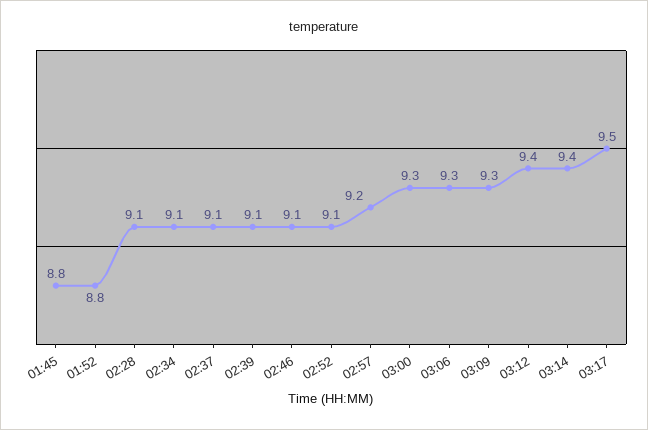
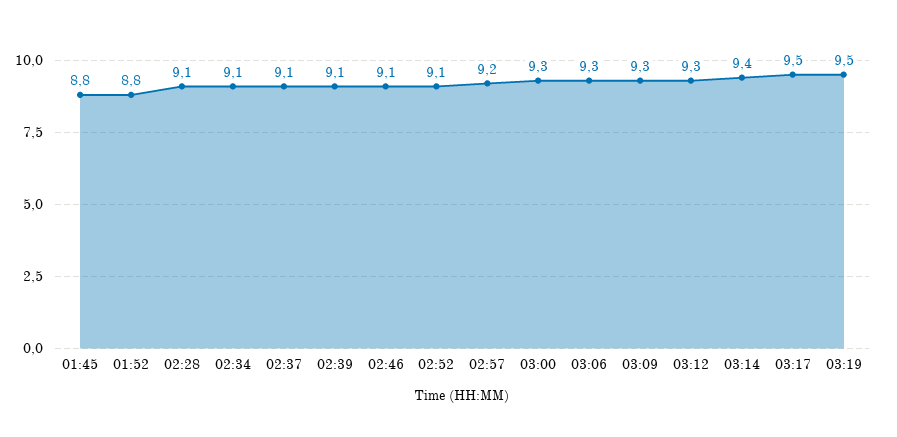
03:12: 9.4 -> 9.3
03:19: none -> 9.5

